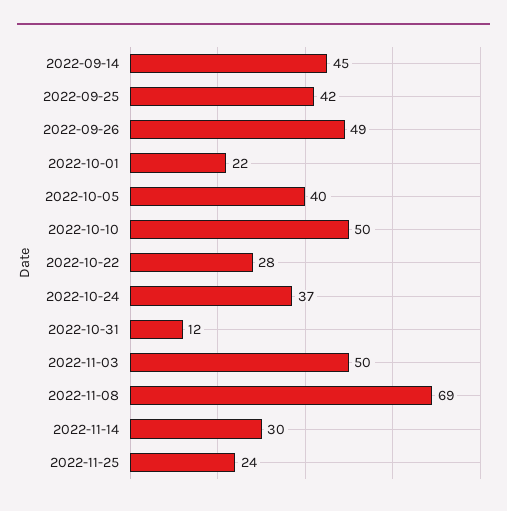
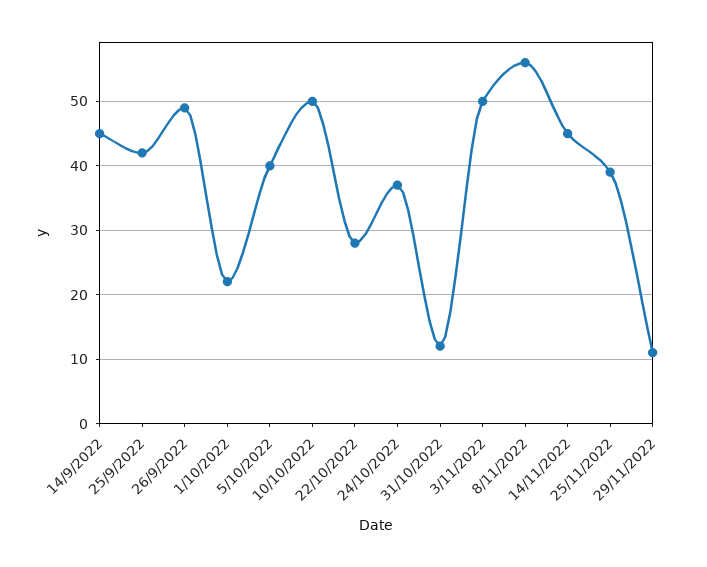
2022-11-08: 69 -> 56
2022-11-14: 30 -> 45
2022-11-25: 24 -> 39
29/11/2022: none -> 11

